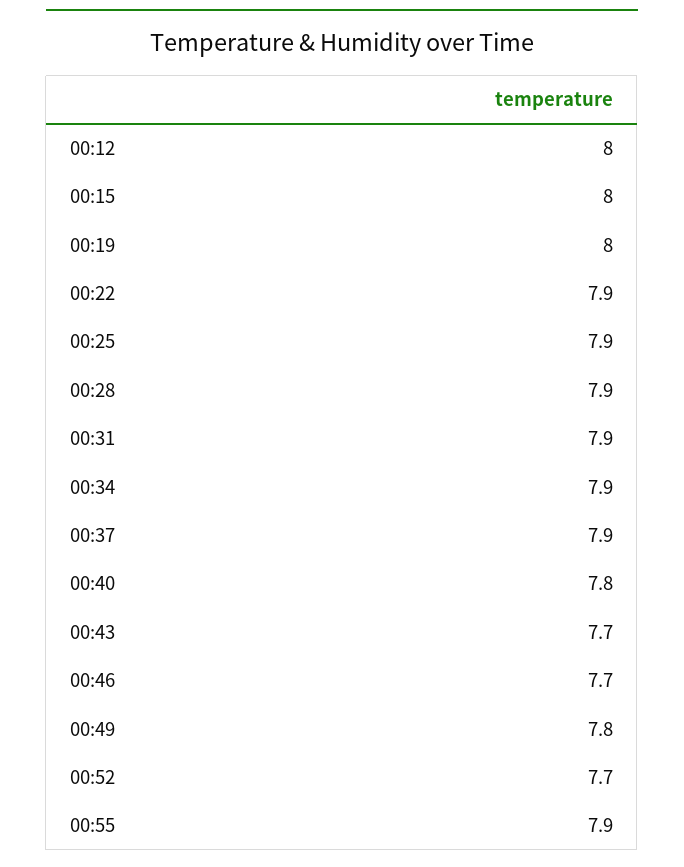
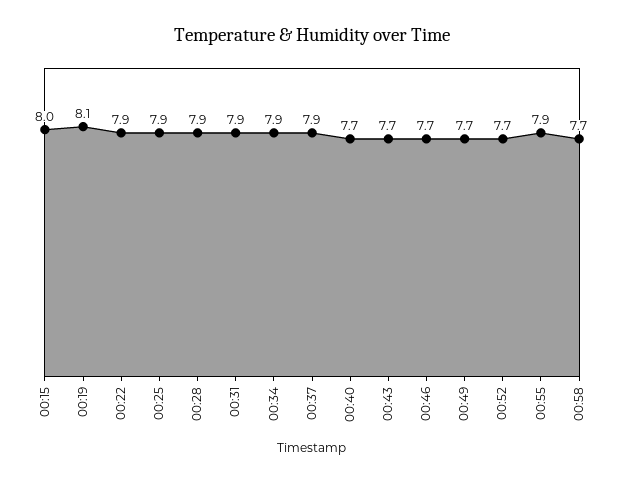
00:12: 8 -> none
00:19: 8 -> 8.1
00:40: 7.8 -> 7.7
00:49: 7.8 -> 7.7
00:58: none -> 7.7

